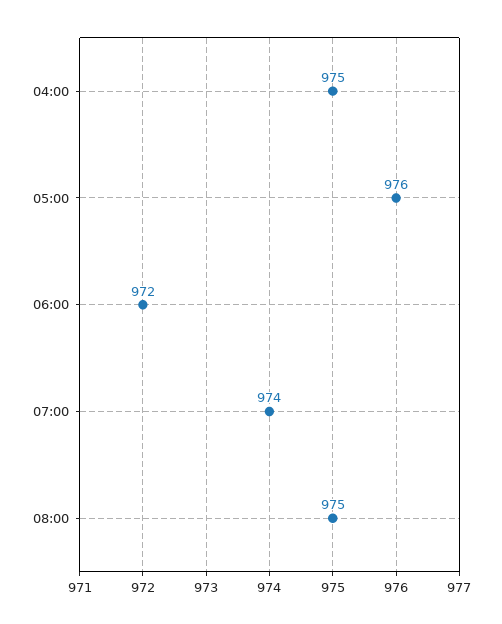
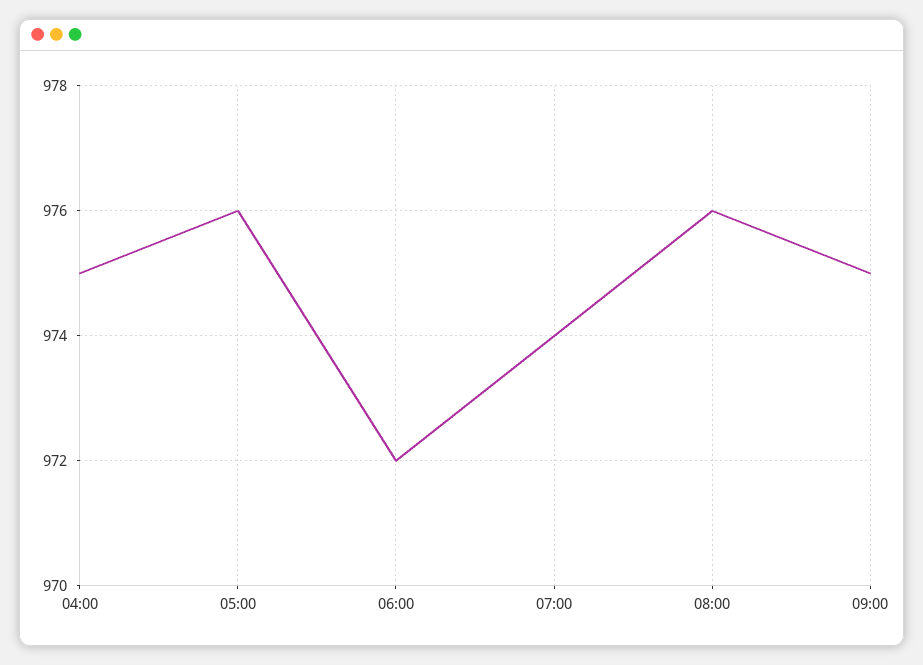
08:00: 975 -> 976
09:00: none -> 975

